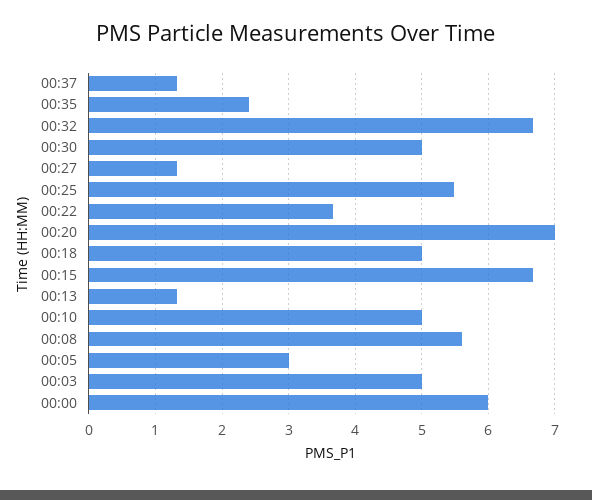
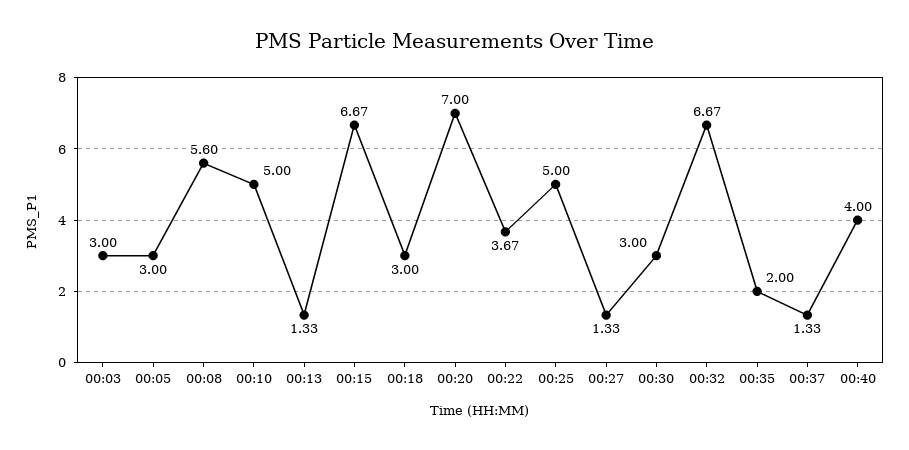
00:35: 2.4 -> 2
00:30: 5 -> 3
00:25: 5.5 -> 5
00:18: 5 -> 3
00:03: 5 -> 3
00:00: 6 -> none
00:40: none -> 4

